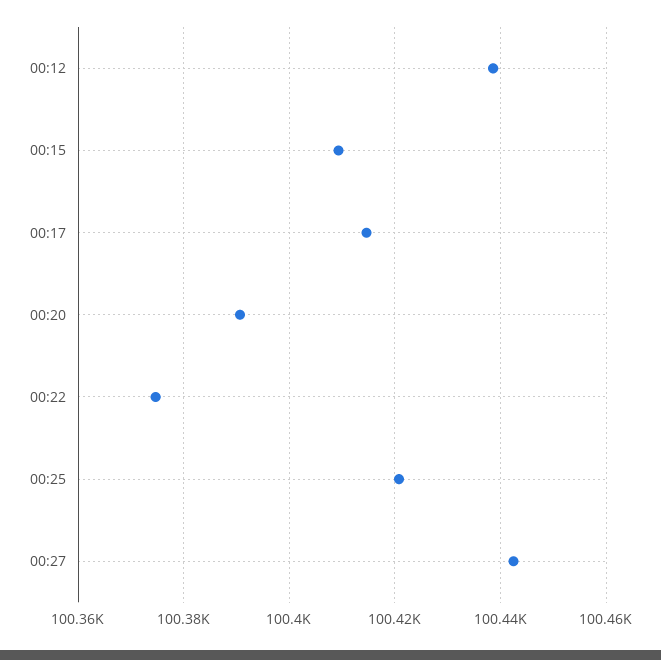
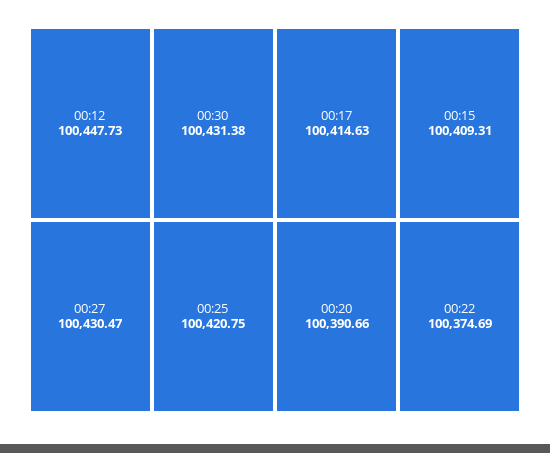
00:12: 100438 -> 100447.73
00:27: 100442 -> 100430.47
00:30: none -> 100431.38

